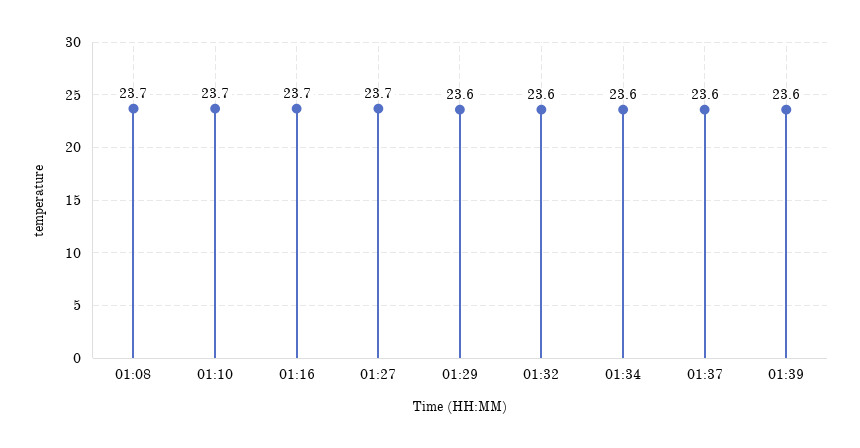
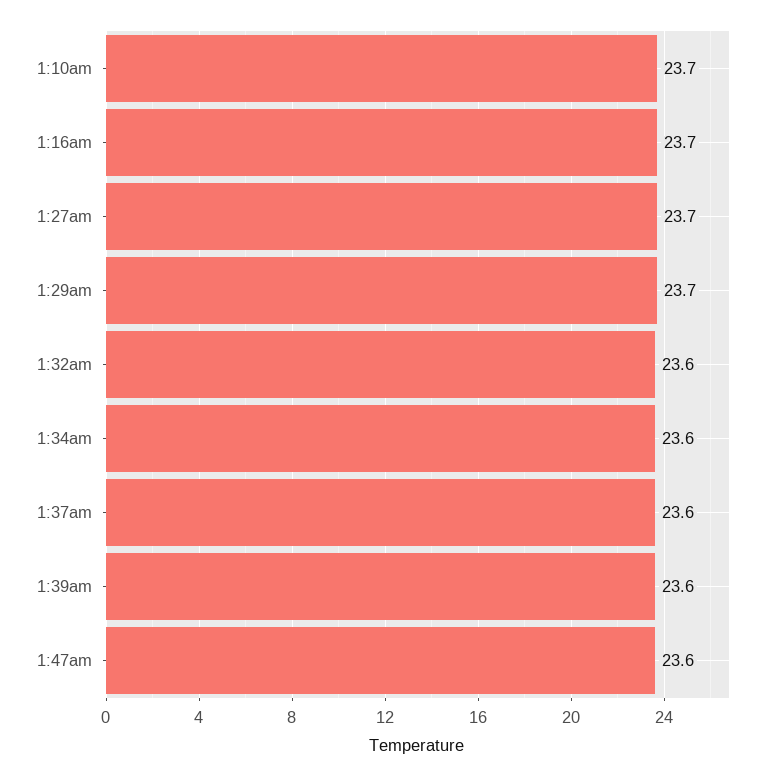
01:08: 23.7 -> none
01:29: 23.6 -> 23.7
1:47am: none -> 23.6

